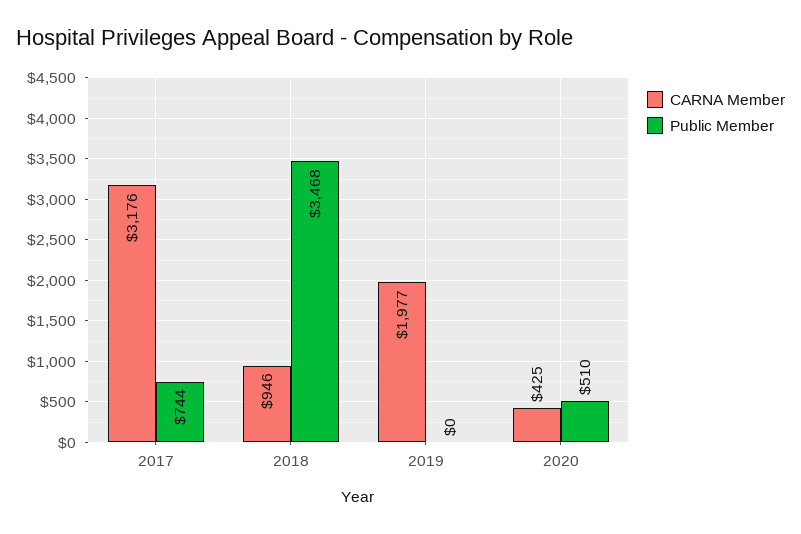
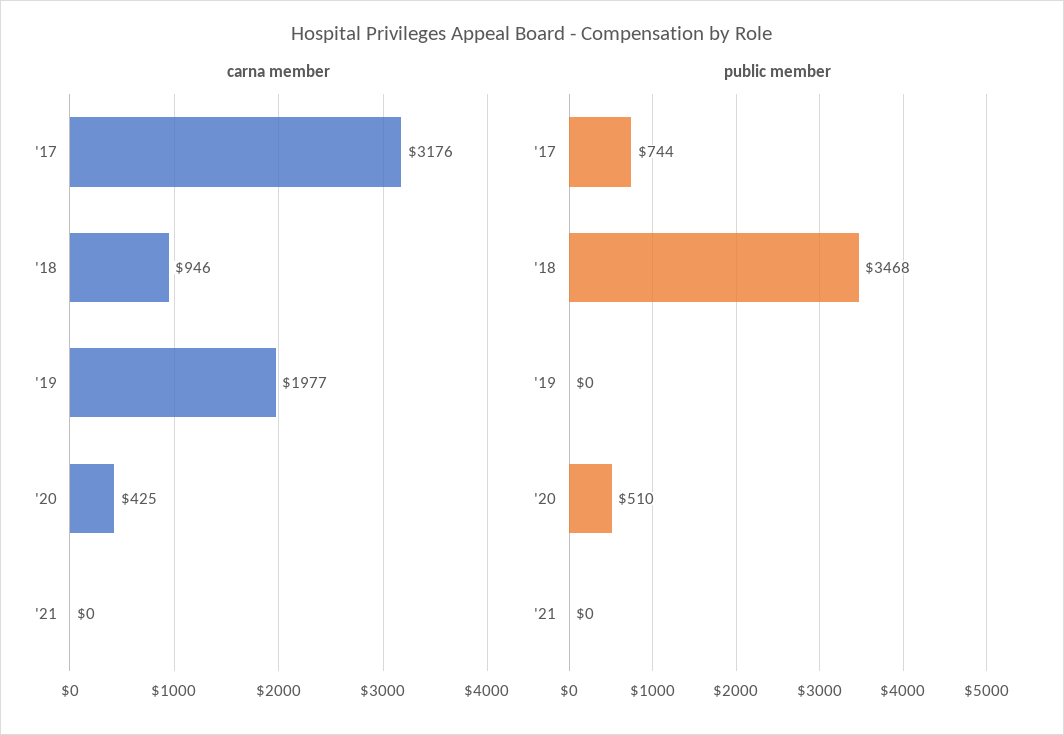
CARNA Member, '21: none -> 0
Public Member, '21: none -> 0

